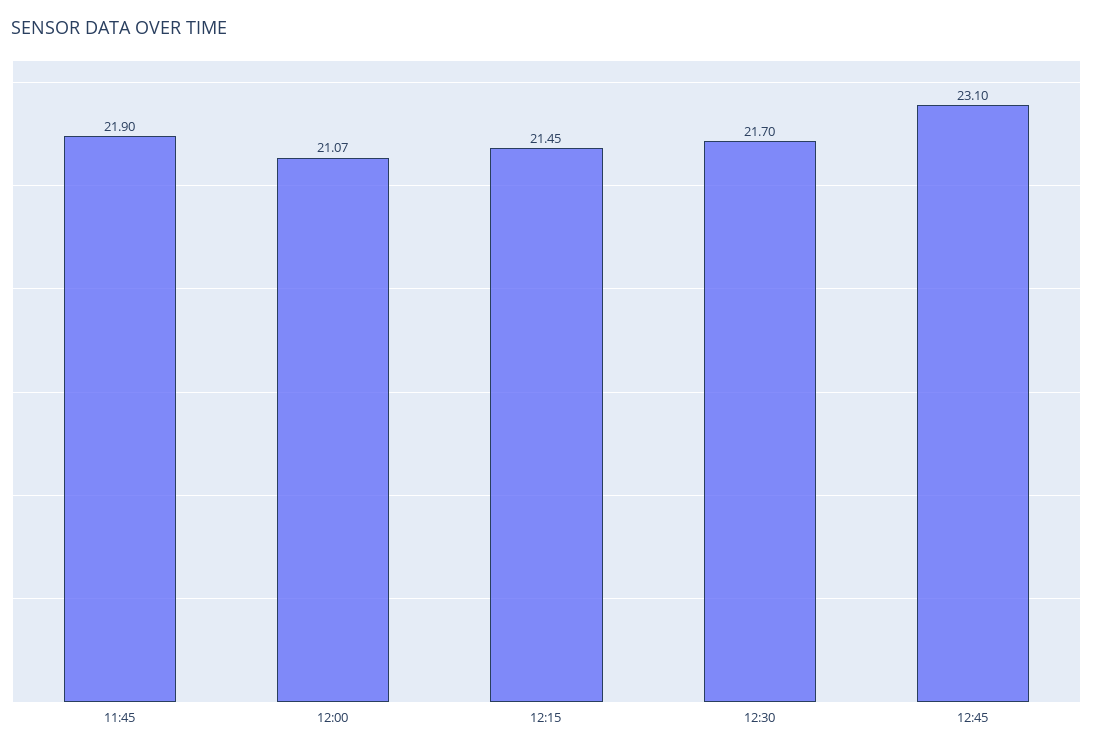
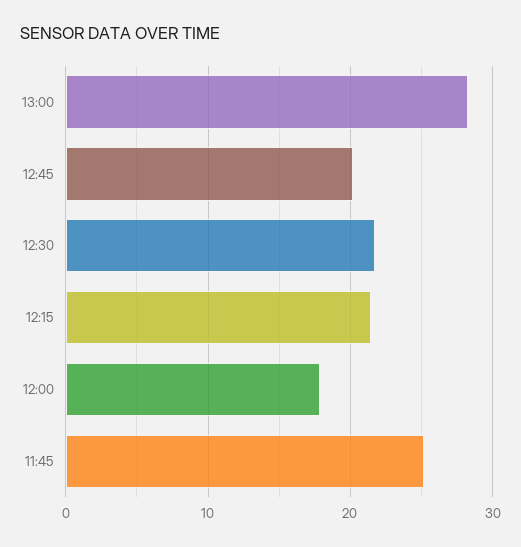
11:45: 21.9 -> 25
12:00: 21.07 -> 18
12:45: 23.1 -> 20
13:00: none -> 28

